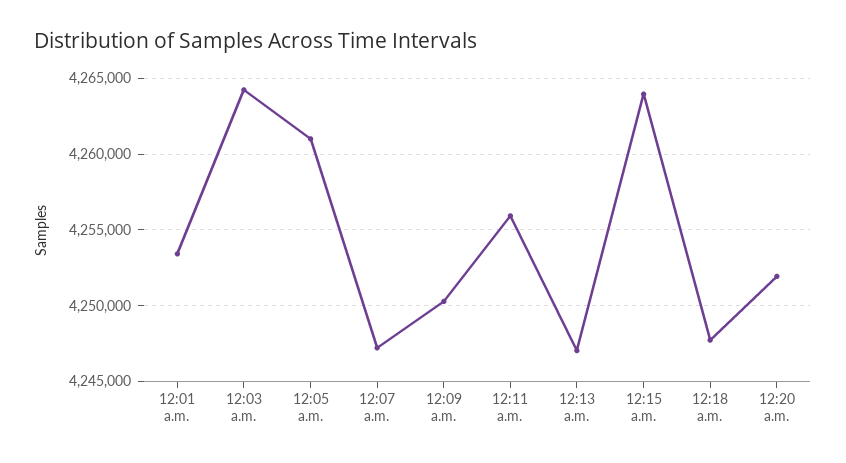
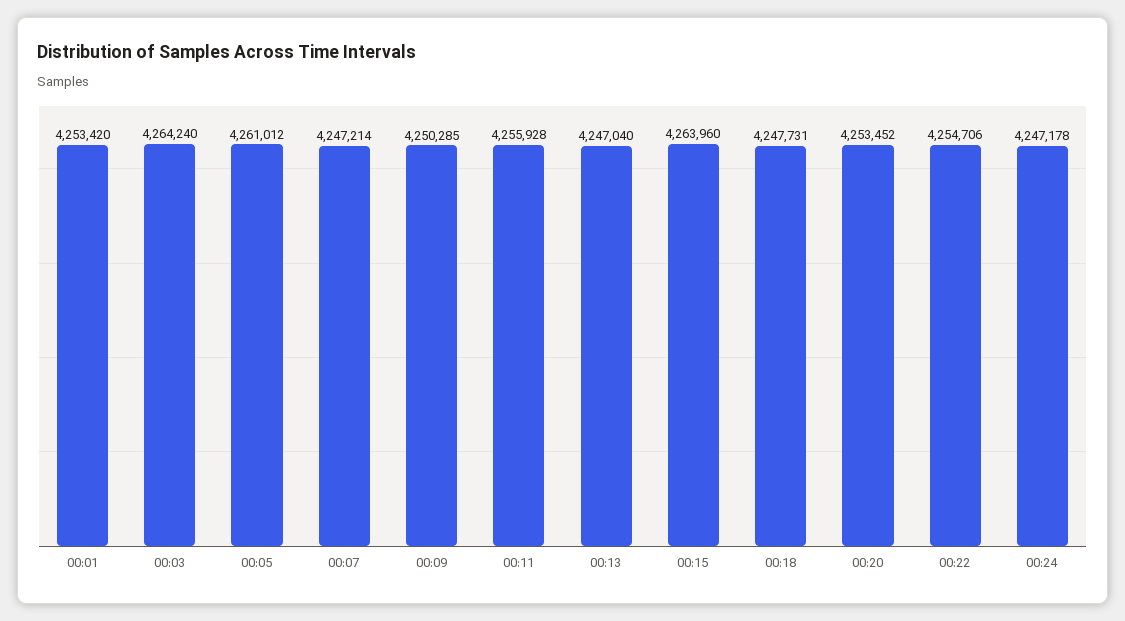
12:20 a.m.: 4252000 -> 4253452
00:22: none -> 4254706
00:24: none -> 4247178

